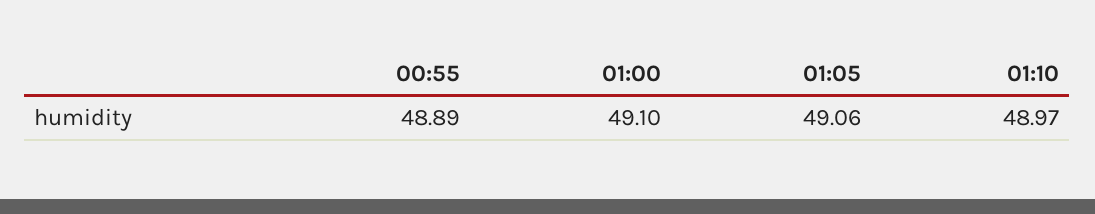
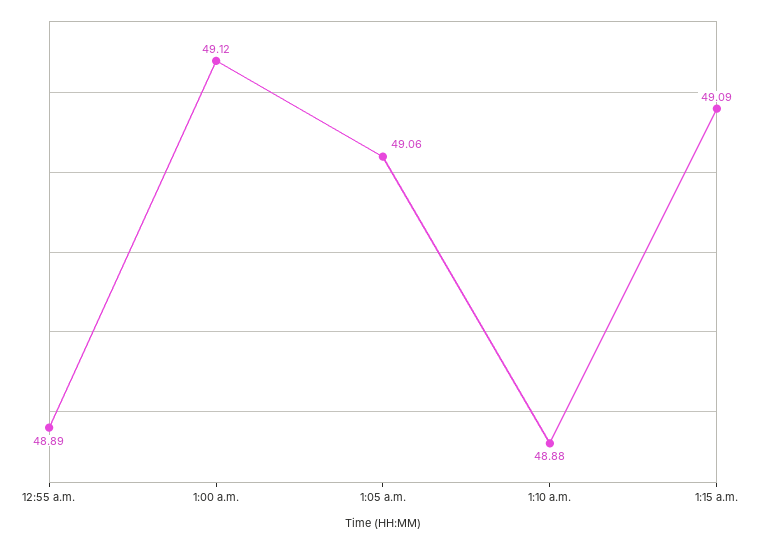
01:00: 49.1 -> 49.12
01:10: 48.97 -> 48.88
1:15 a.m.: none -> 49.09

